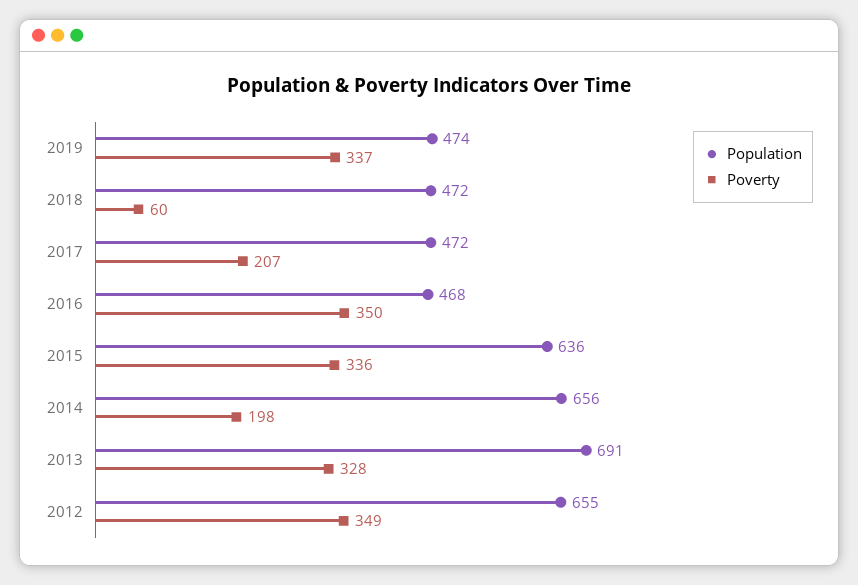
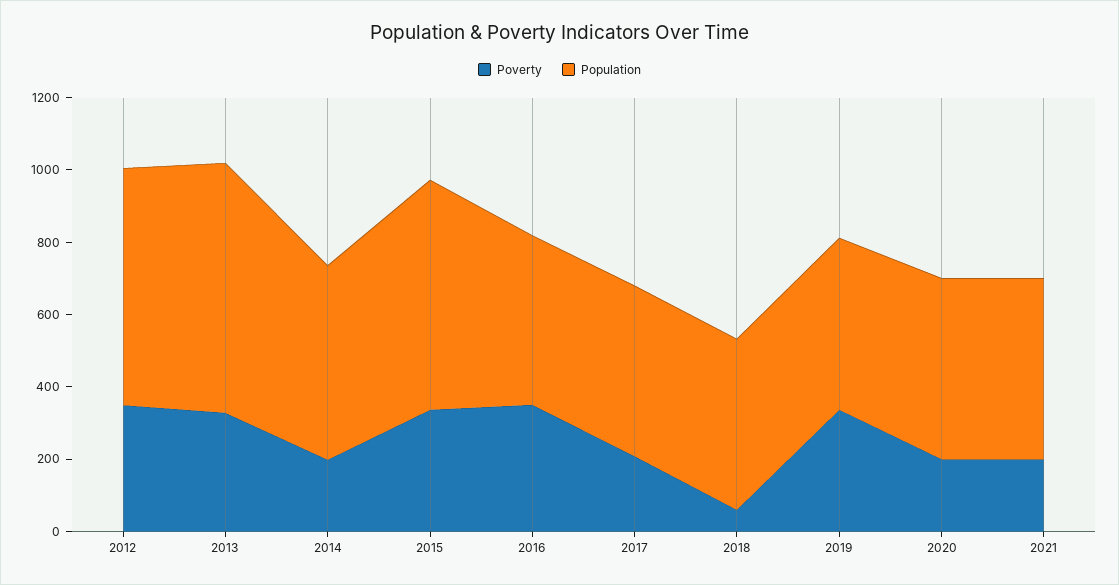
Population, 2014: 656 -> 550
Poverty, 2020: none -> 200
Population, 2020: none -> 500
Poverty, 2021: none -> 200
Population, 2021: none -> 500

